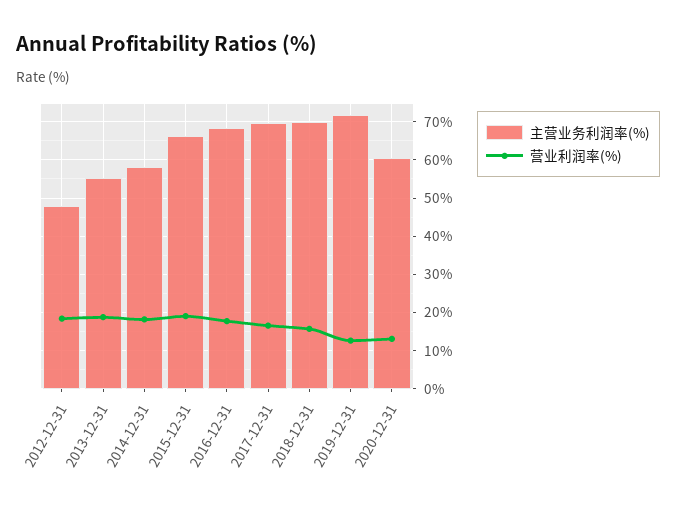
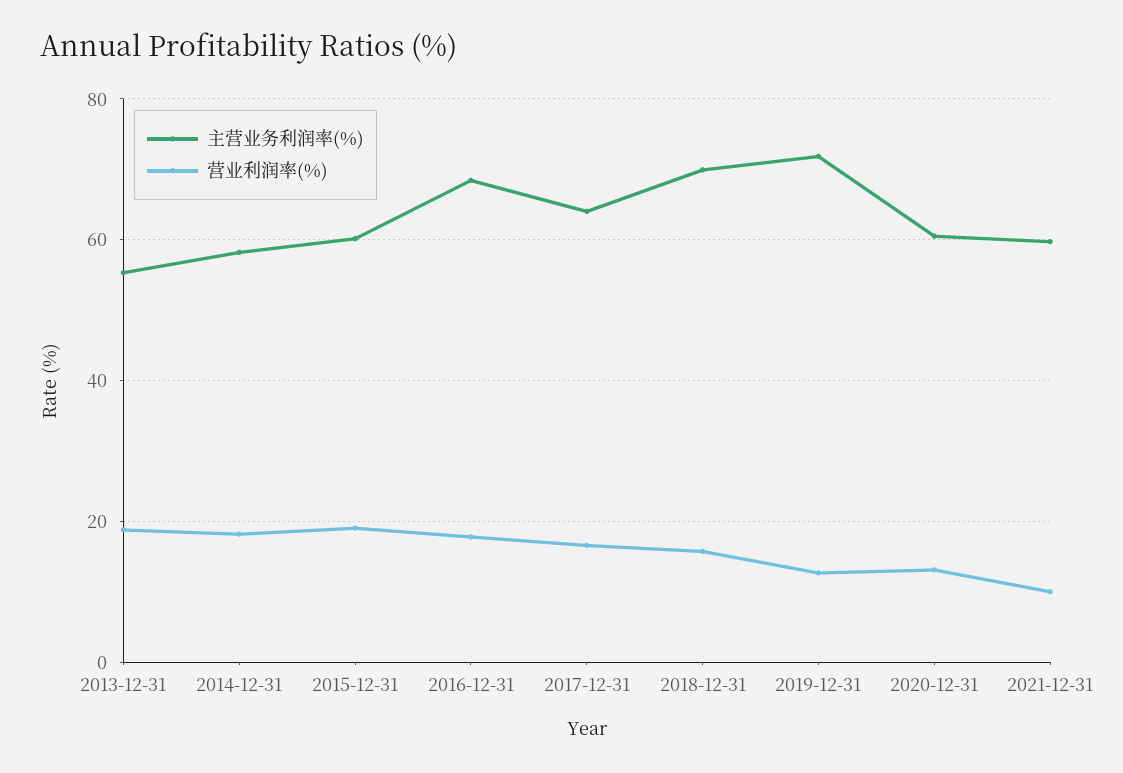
主营业务利润率(%), 2012-12-31: 48 -> none
营业利润率(%), 2012-12-31: 18 -> none
主营业务利润率(%), 2015-12-31: 66 -> 60
主营业务利润率(%), 2017-12-31: 70 -> 64
主营业务利润率(%), 2021-12-31: none -> 60
营业利润率(%), 2021-12-31: none -> 10

